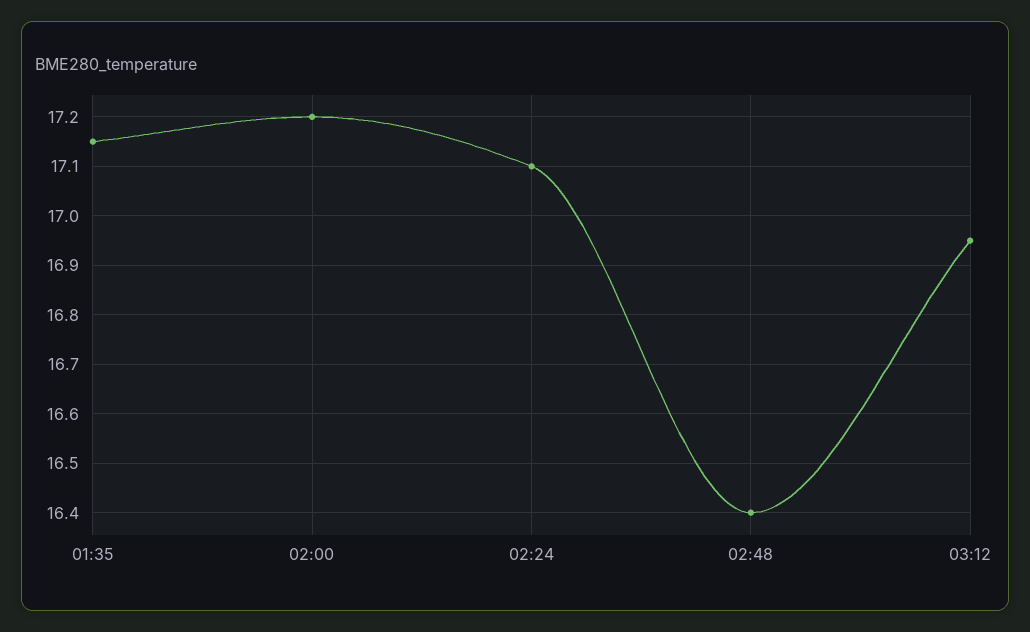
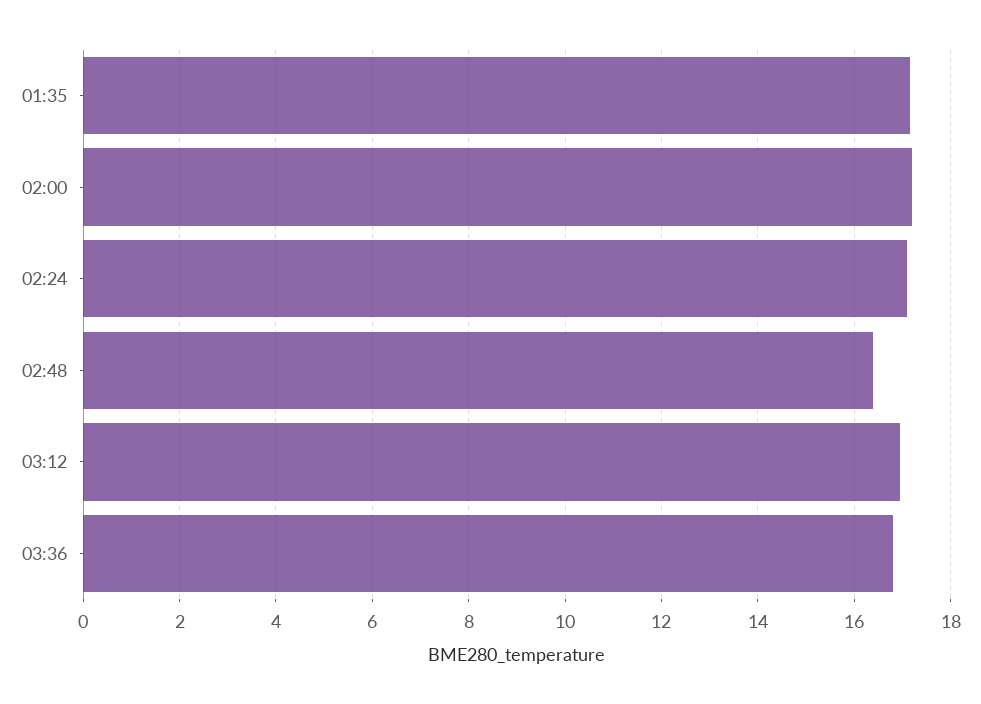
03:36: none -> 16.8

